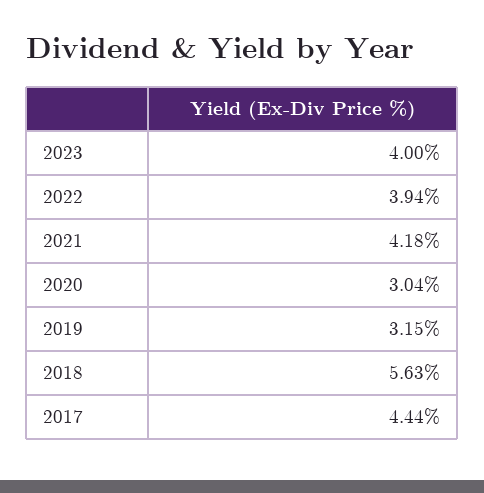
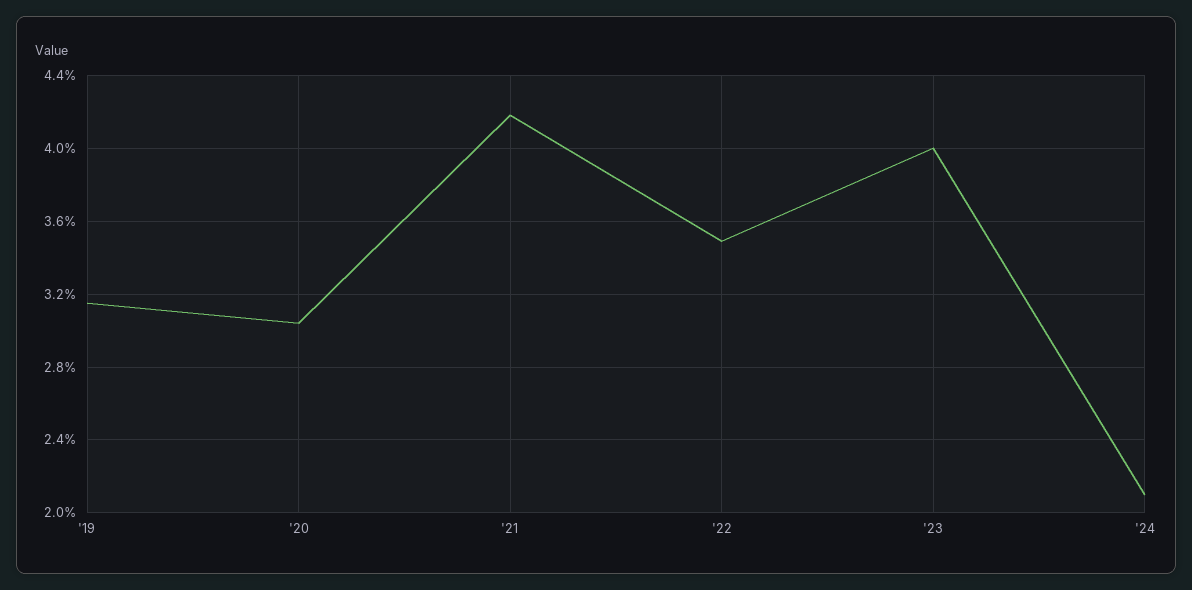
2022: 3.94 -> 3.5
2018: 5.63 -> none
2017: 4.44 -> none
'24: none -> 2.1

